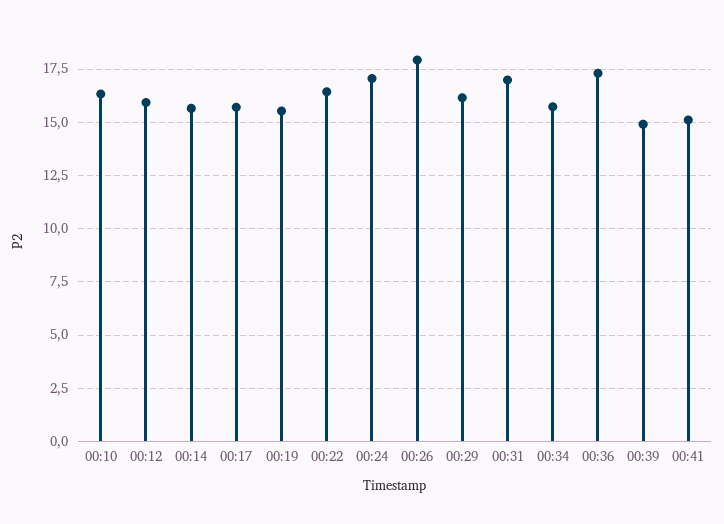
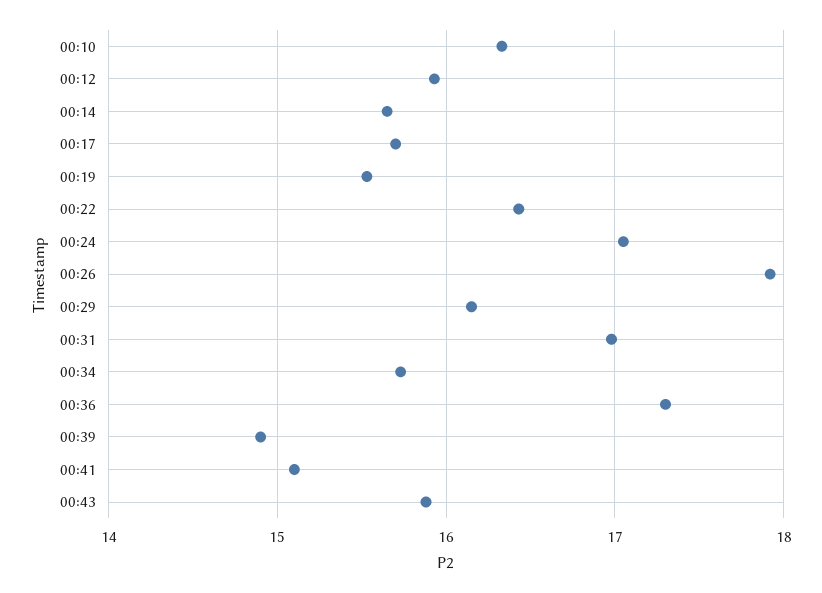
00:43: none -> 15.9

